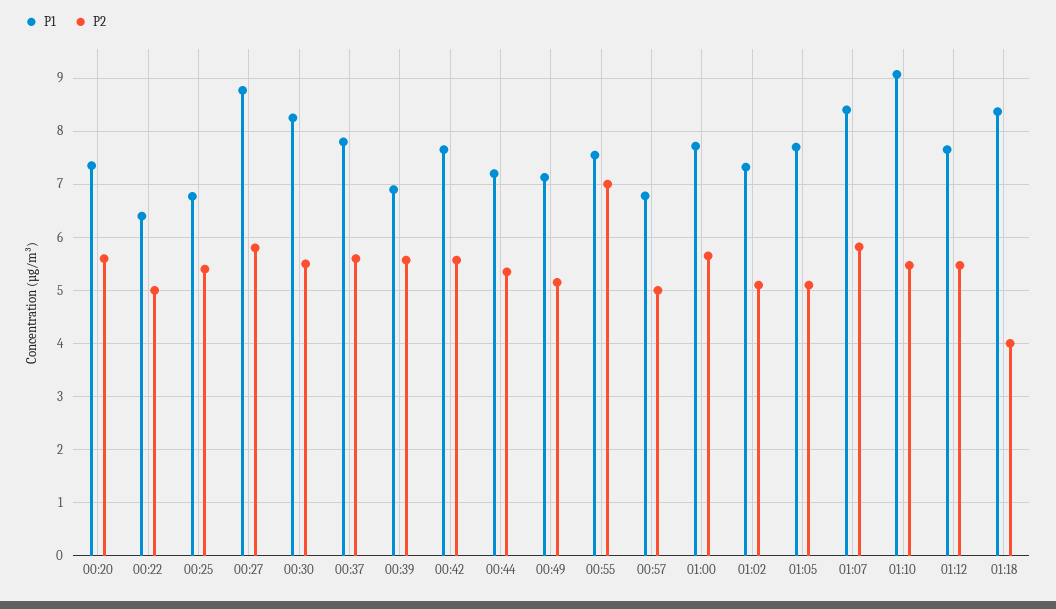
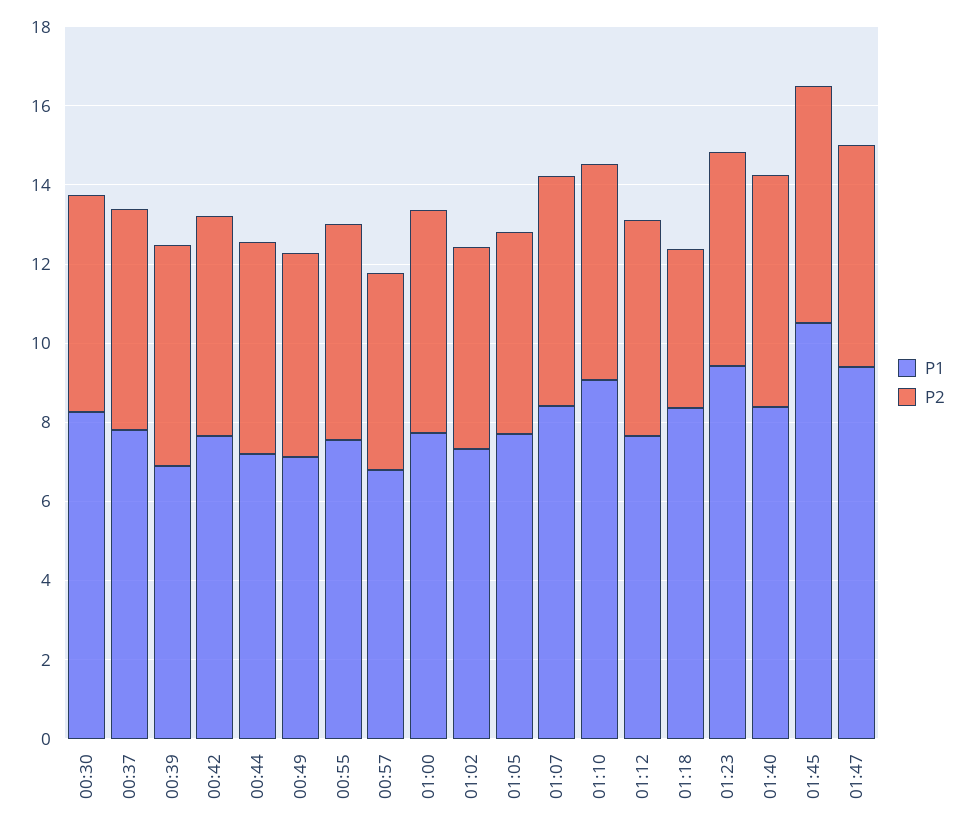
P1, 00:20: 7.4 -> none
P2, 00:20: 5.6 -> none
P1, 00:22: 6.4 -> none
P2, 00:22: 5 -> none
P1, 00:25: 6.8 -> none
P2, 00:25: 5.4 -> none
P1, 00:27: 8.8 -> none
P2, 00:27: 5.8 -> none
P2, 00:55: 7 -> 5.5
P1, 01:23: none -> 9.5
P2, 01:23: none -> 5.5
P1, 01:40: none -> 8.5
P2, 01:40: none -> 6
P1, 01:45: none -> 10.5
P2, 01:45: none -> 6
P1, 01:47: none -> 9.5
P2, 01:47: none -> 5.5

